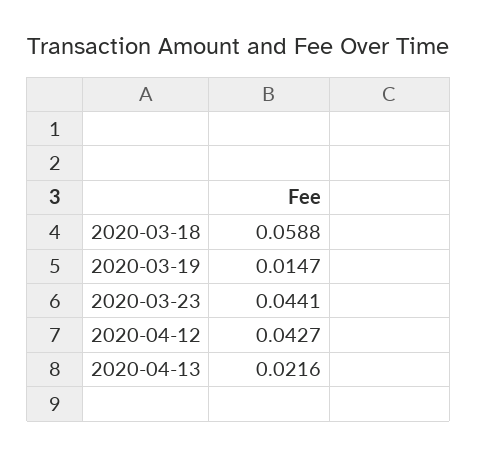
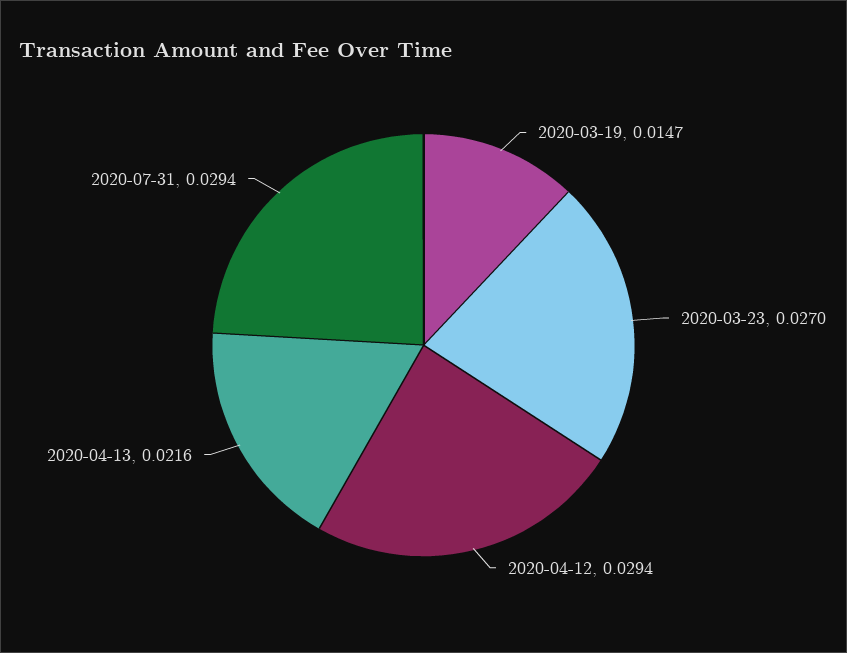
2020-03-18: 0.0588 -> none
2020-03-23: 0.0441 -> 0.027
2020-04-12: 0.0427 -> 0.0294
2020-07-31: none -> 0.0294

